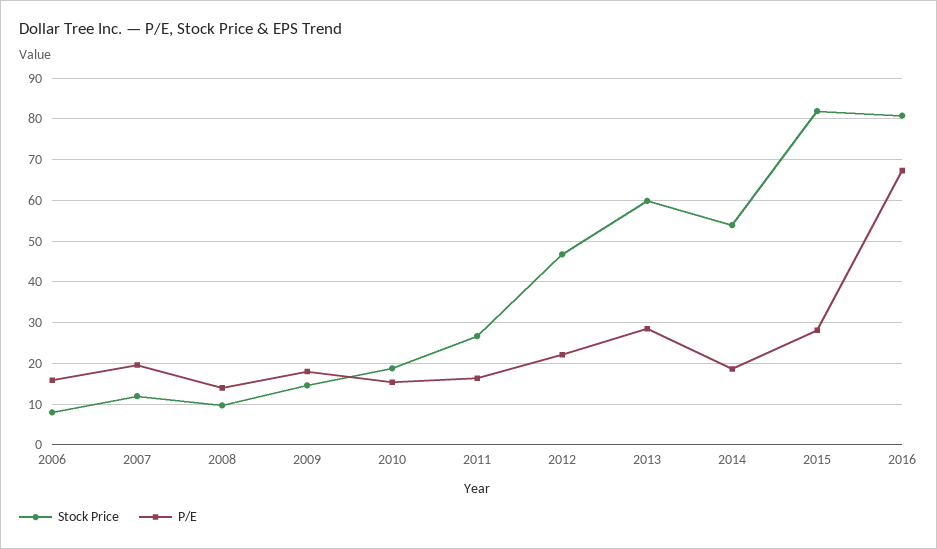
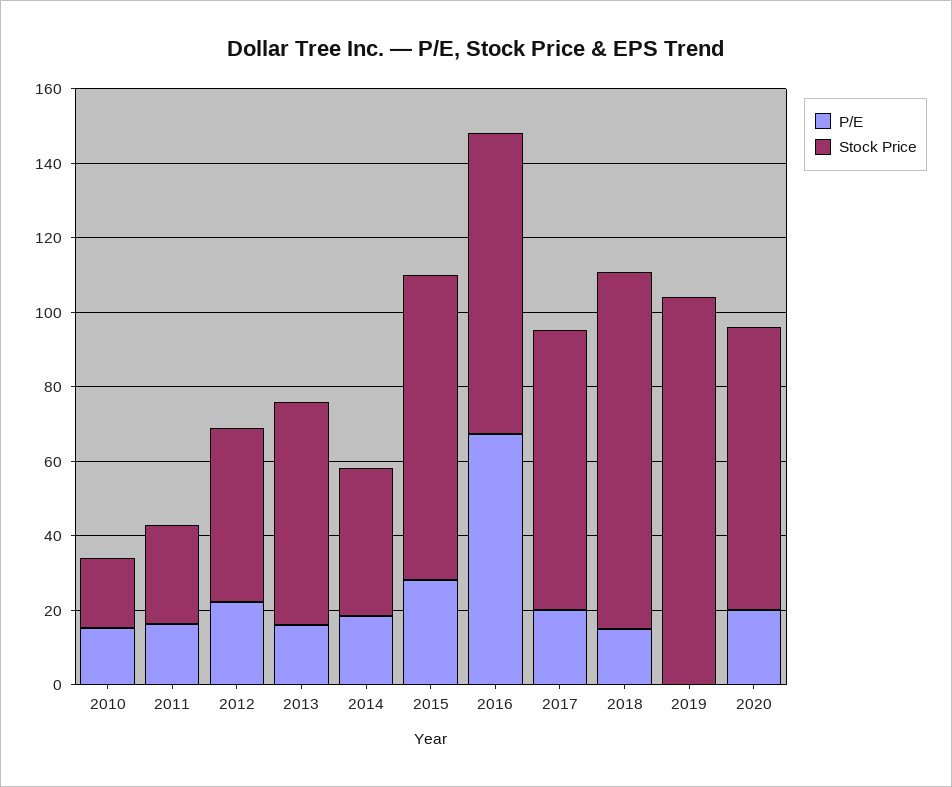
Stock Price, 2006: 8 -> none
P/E, 2006: 16 -> none
Stock Price, 2007: 12 -> none
P/E, 2007: 20 -> none
Stock Price, 2008: 10 -> none
P/E, 2008: 14 -> none
Stock Price, 2009: 14 -> none
P/E, 2009: 18 -> none
P/E, 2013: 28 -> 15
Stock Price, 2014: 54 -> 40
P/E, 2017: none -> 20
Stock Price, 2017: none -> 75
P/E, 2018: none -> 15
Stock Price, 2018: none -> 95
P/E, 2019: none -> 0
Stock Price, 2019: none -> 105
P/E, 2020: none -> 20
Stock Price, 2020: none -> 75

